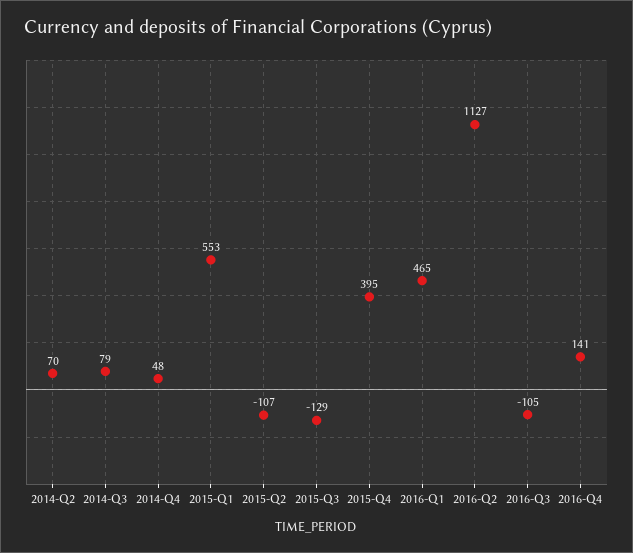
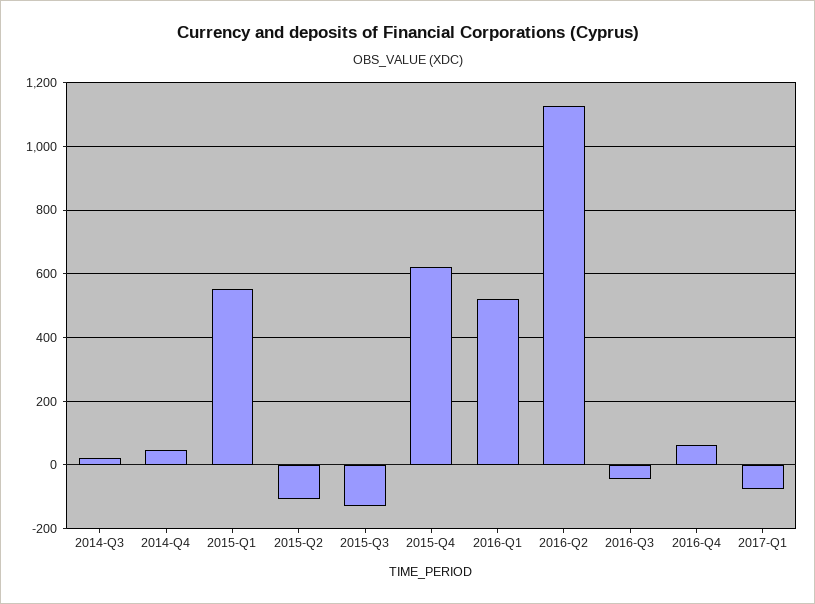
2014-Q2: 70 -> none
2014-Q3: 79 -> 20
2015-Q4: 395 -> 620
2016-Q1: 465 -> 520
2016-Q3: -105 -> -40
2016-Q4: 141 -> 60
2017-Q1: none -> -80

